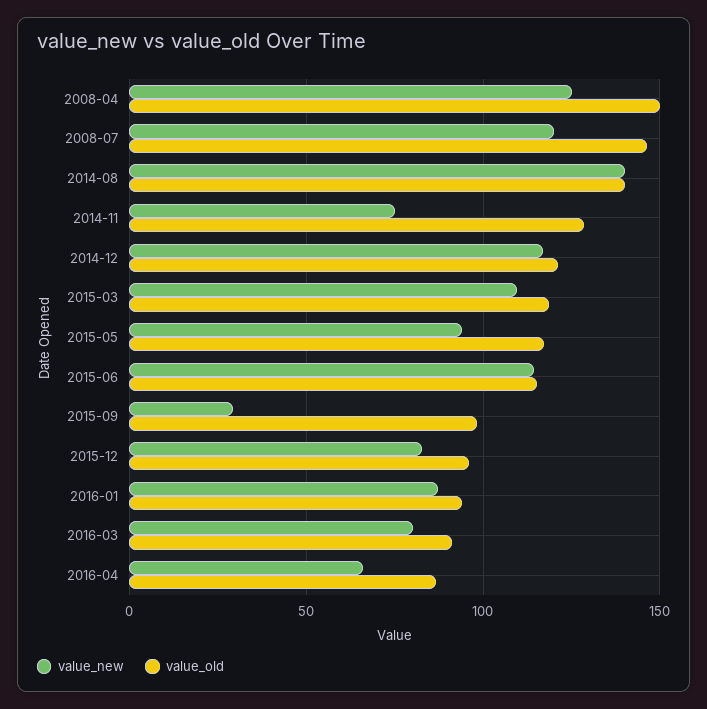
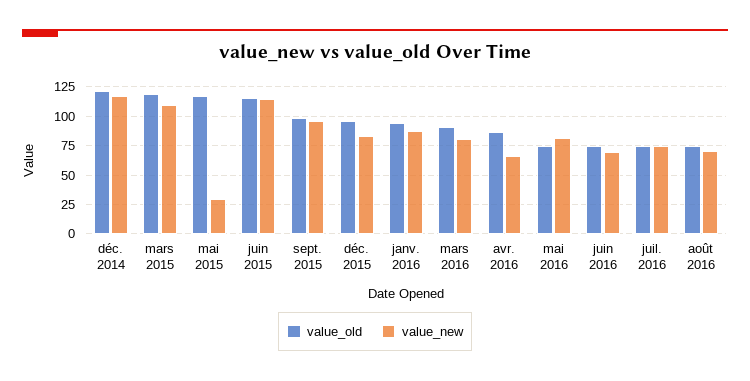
value_new, 2008-04: 125 -> none
value_old, 2008-04: 150 -> none
value_new, 2008-07: 120 -> none
value_old, 2008-07: 145 -> none
value_new, 2014-08: 140 -> none
value_old, 2014-08: 140 -> none
value_new, 2014-11: 75 -> none
value_old, 2014-11: 130 -> none
value_new, 2015-05: 95 -> 25
value_new, 2015-09: 30 -> 100
value_old, mai 2016: none -> 75
value_new, mai 2016: none -> 75
value_old, juin 2016: none -> 75
value_new, juin 2016: none -> 75
value_old, juil. 2016: none -> 75
value_new, juil. 2016: none -> 75
value_old, août 2016: none -> 75
value_new, août 2016: none -> 75

